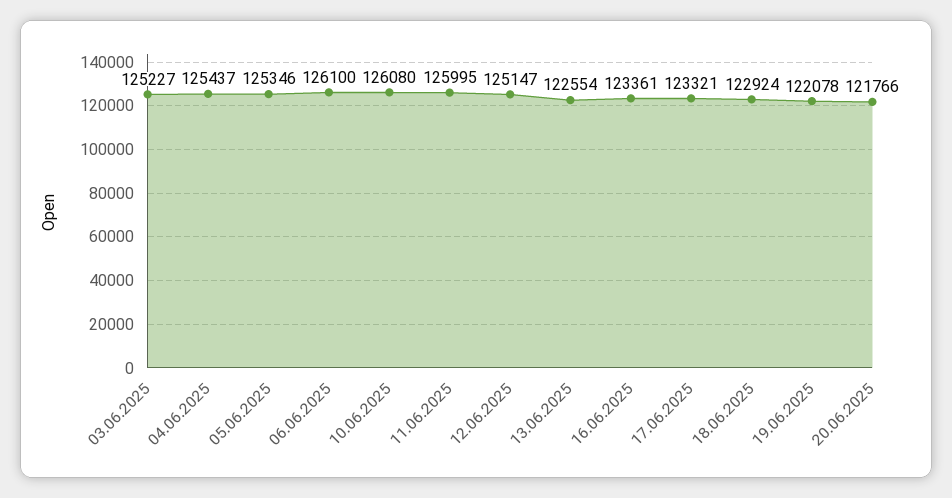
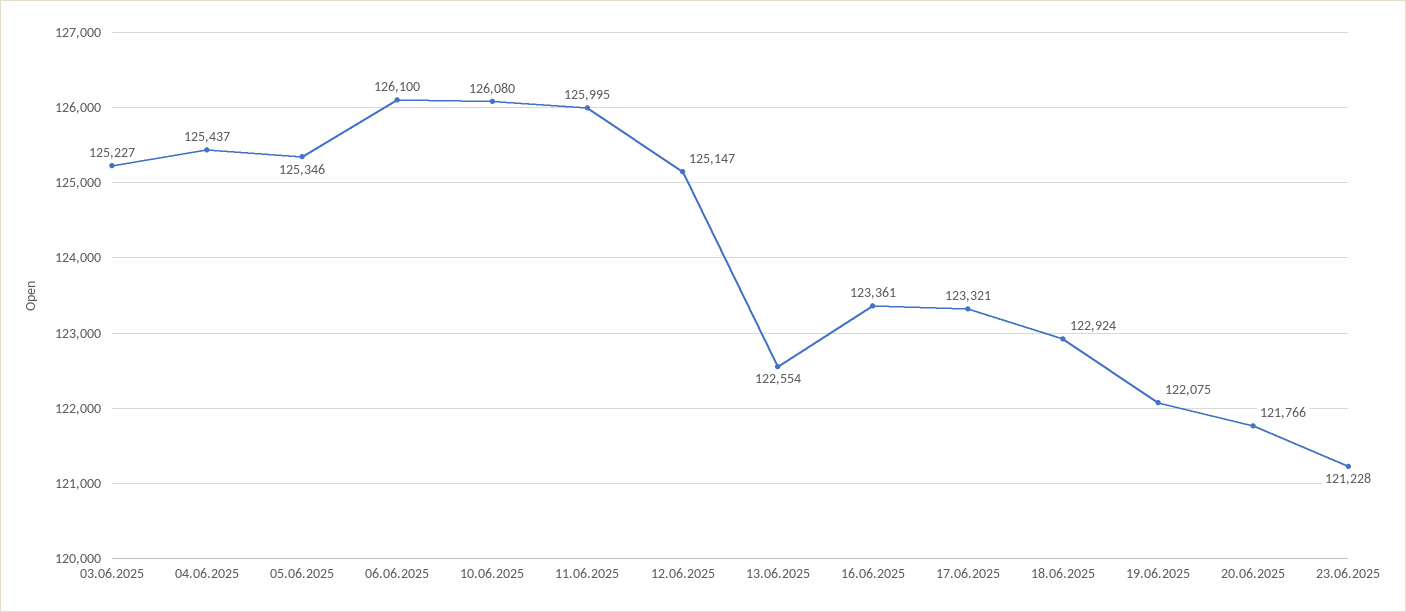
19.06.2025: 122078 -> 122075
23.06.2025: none -> 121228

